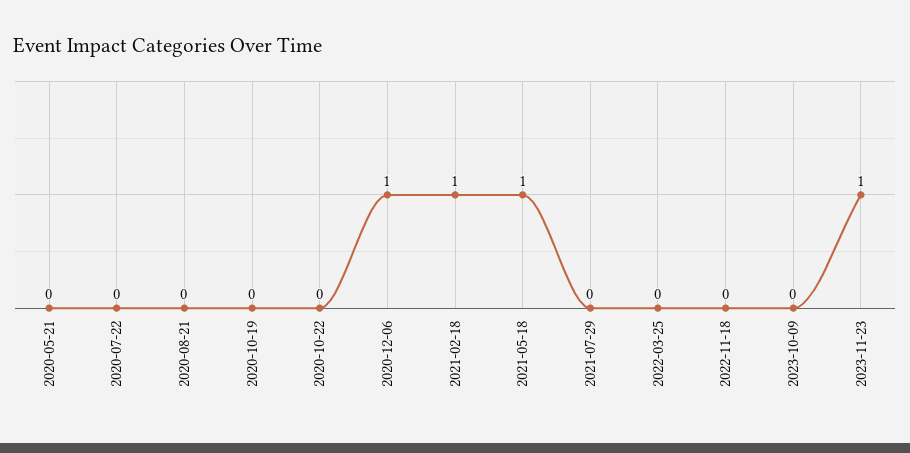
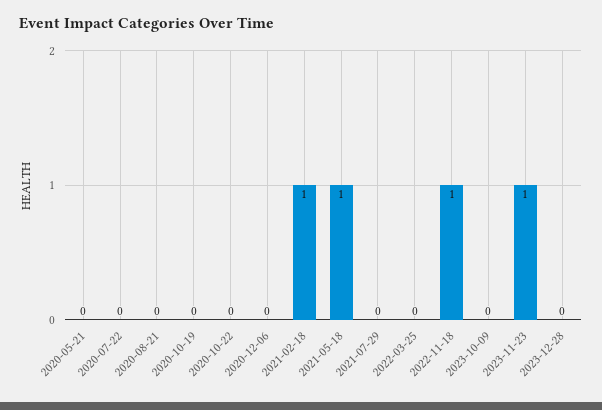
2020-12-06: 1 -> 0
2022-11-18: 0 -> 1
2023-12-28: none -> 0

